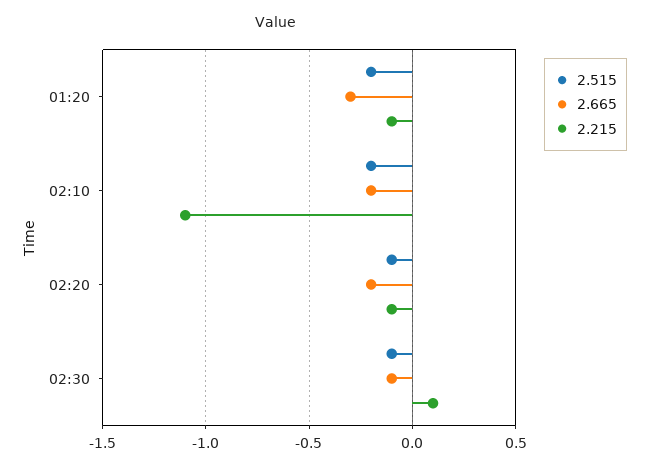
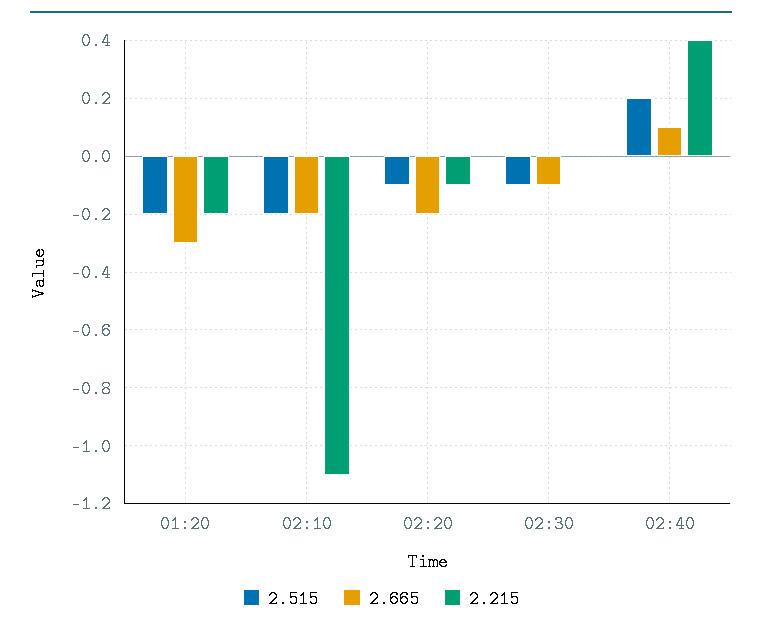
2.215, 01:20: -0.1 -> -0.2
2.215, 02:30: 0.1 -> 0
2.515, 02:40: none -> 0.2
2.665, 02:40: none -> 0.1
2.215, 02:40: none -> 0.4

